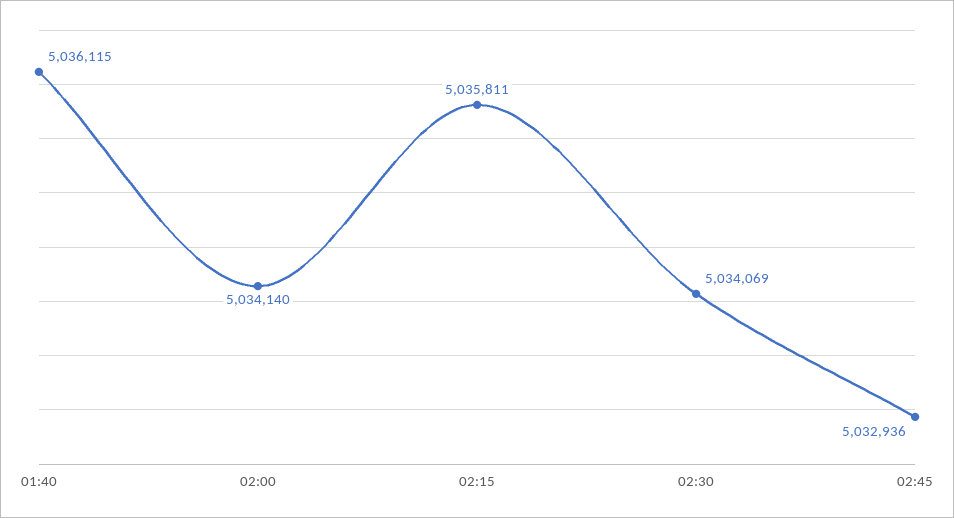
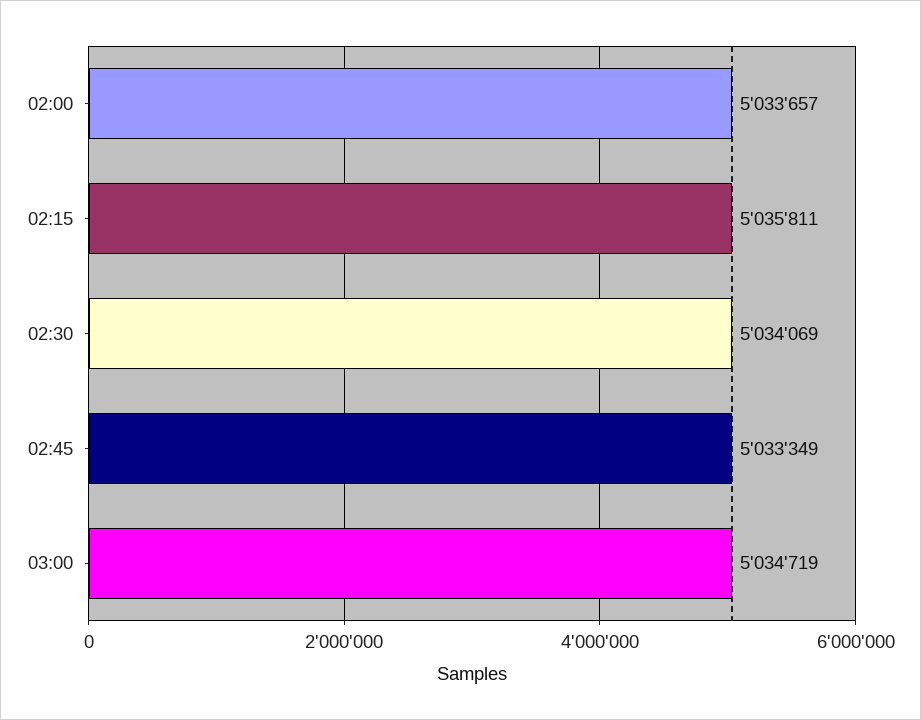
01:40: 5036115 -> none
02:00: 5034140 -> 5033657
02:45: 5032936 -> 5033349
03:00: none -> 5034719

